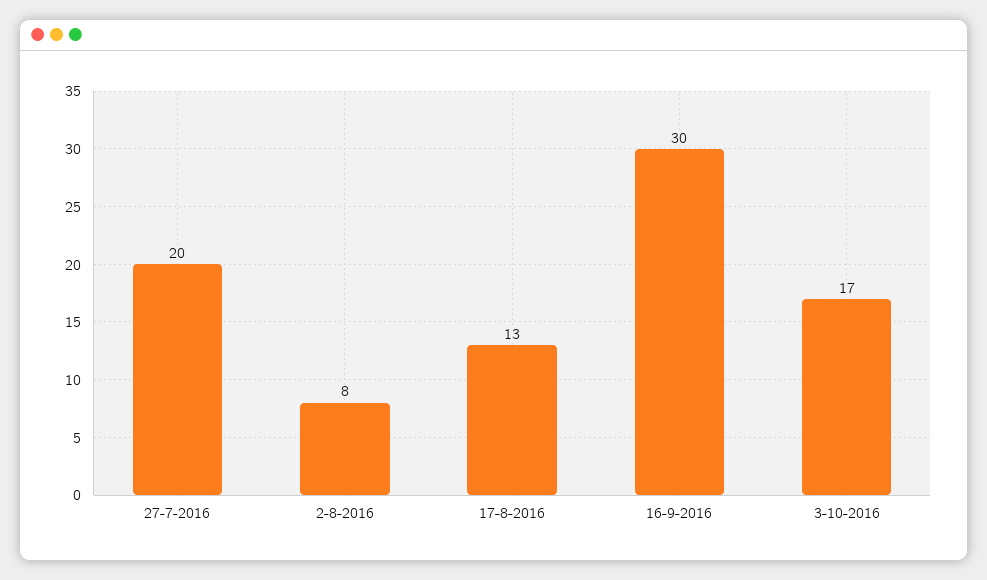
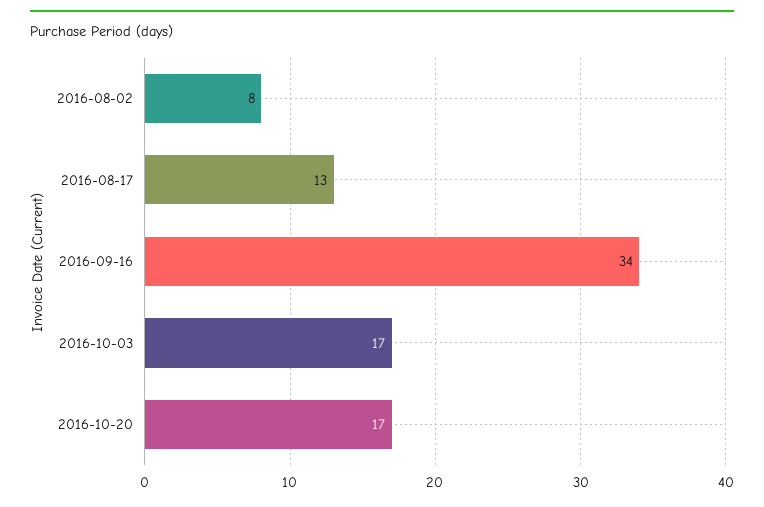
27-7-2016: 20 -> none
16-9-2016: 30 -> 34
2016-10-20: none -> 17

